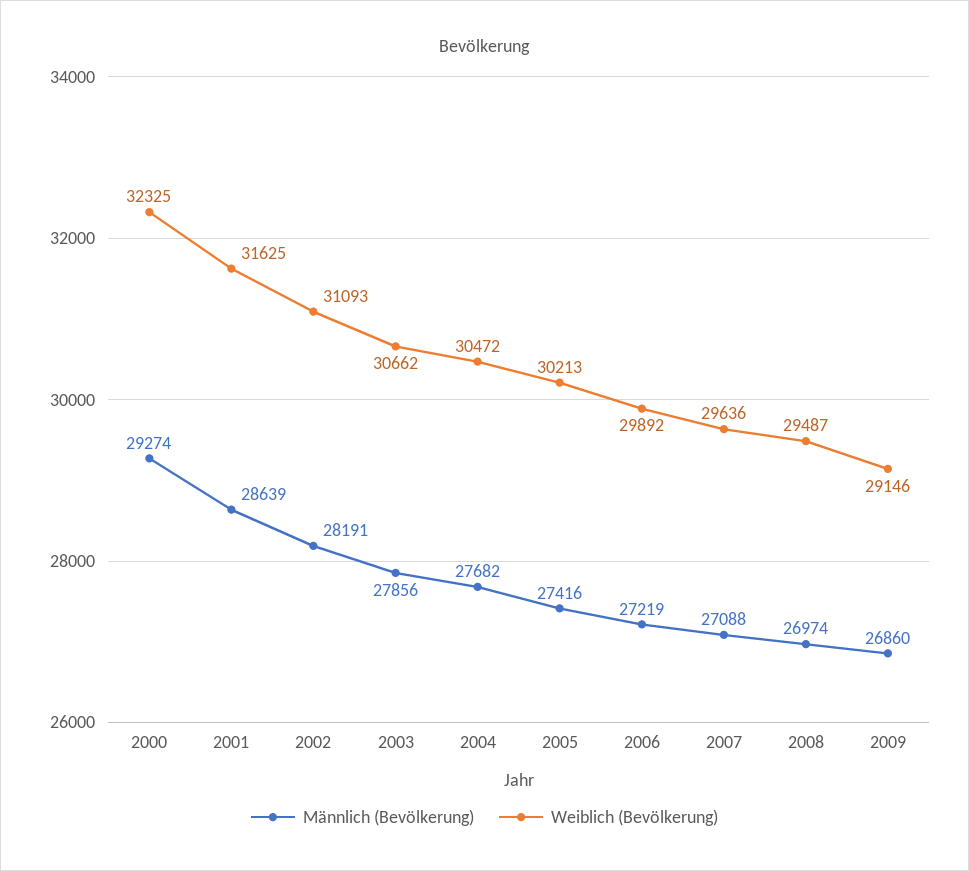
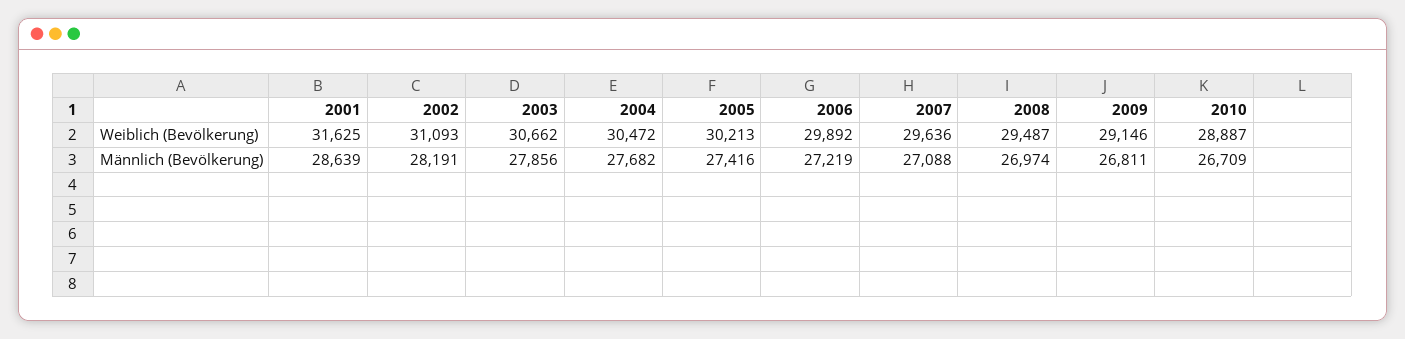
Männlich (Bevölkerung), 2000: 29274 -> none
Weiblich (Bevölkerung), 2000: 32325 -> none
Männlich (Bevölkerung), 2009: 26860 -> 26811
Weiblich (Bevölkerung), 2010: none -> 28887
Männlich (Bevölkerung), 2010: none -> 26709

